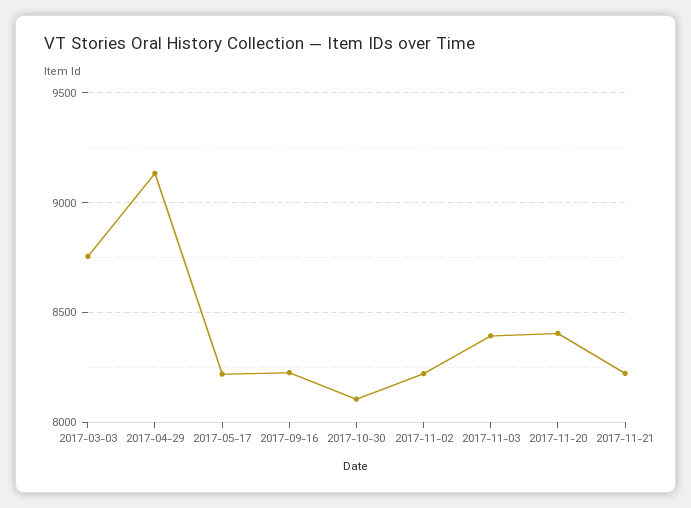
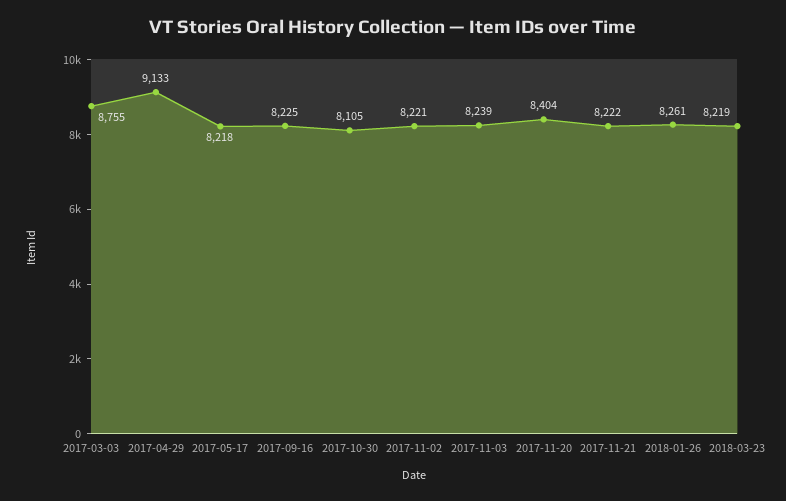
2017-11-03: 8400 -> 8239
2018-01-26: none -> 8261
2018-03-23: none -> 8219

